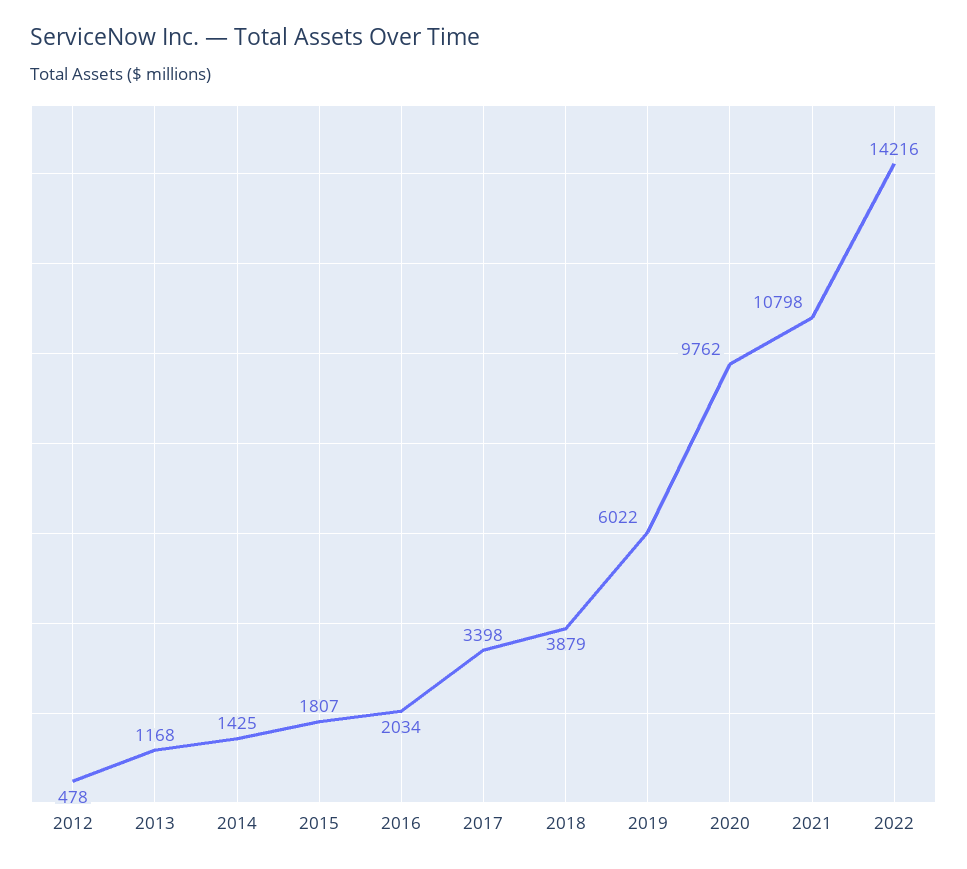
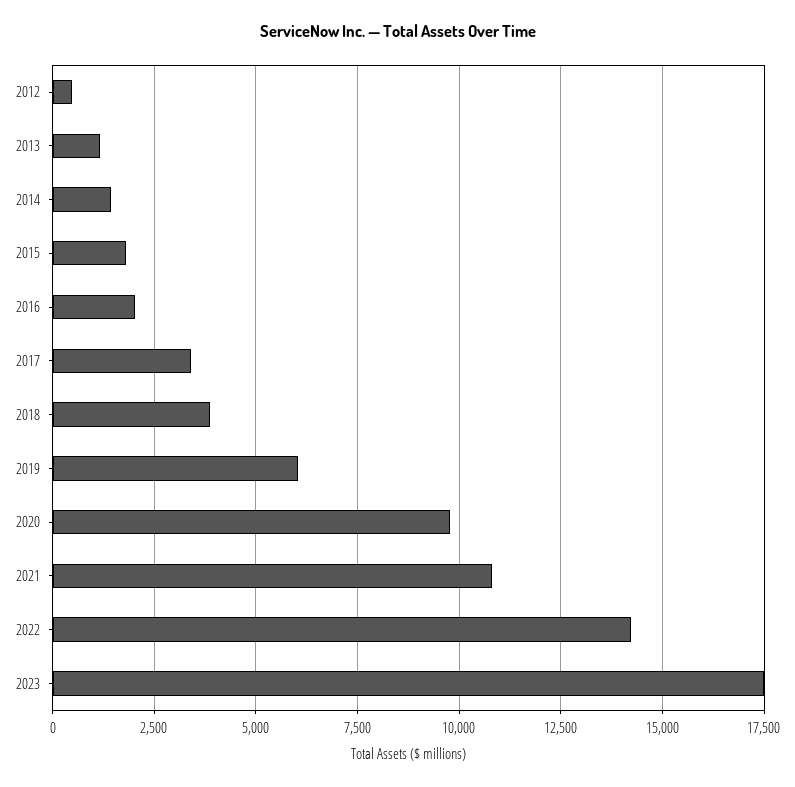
2023: none -> 17500

